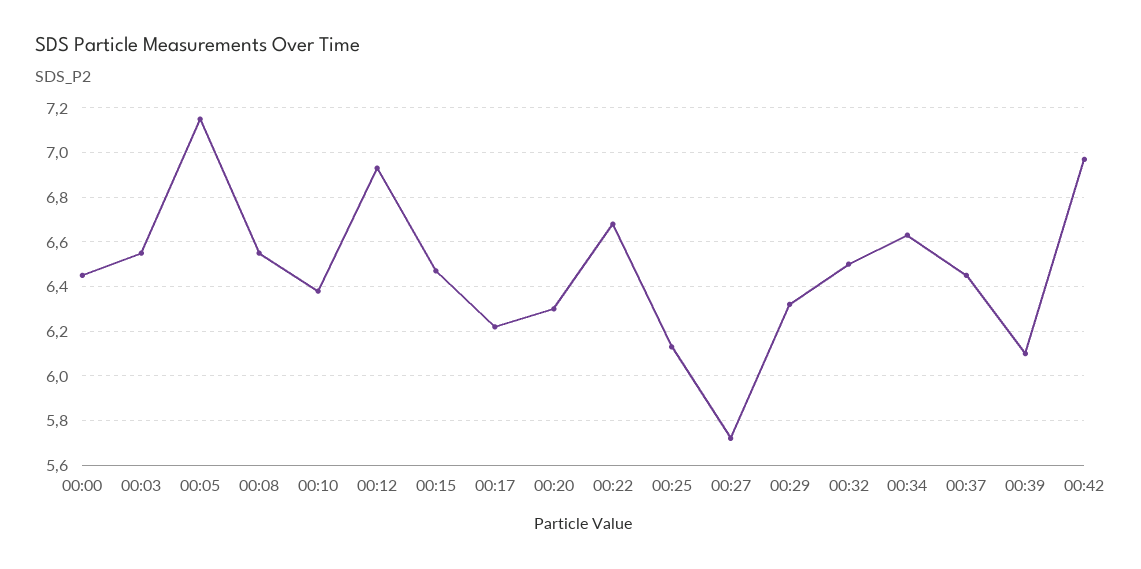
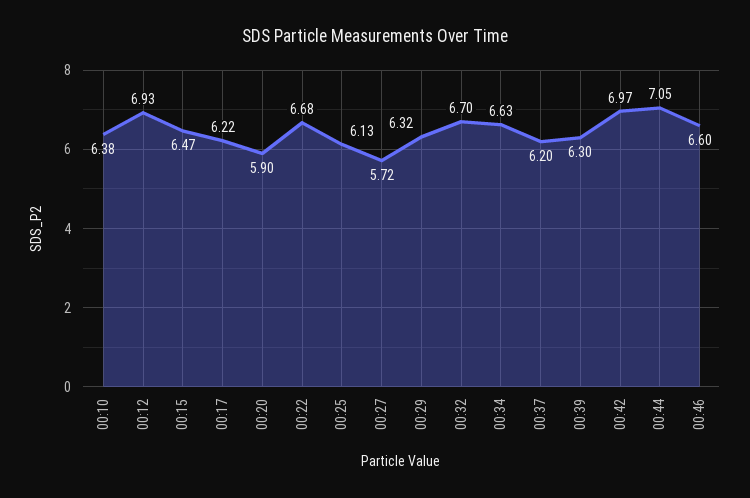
00:00: 6.45 -> none
00:03: 6.55 -> none
00:05: 7.15 -> none
00:08: 6.55 -> none
00:20: 6.3 -> 5.9
00:32: 6.5 -> 6.7
00:37: 6.45 -> 6.2
00:39: 6.1 -> 6.3
00:44: none -> 7.05
00:46: none -> 6.6

